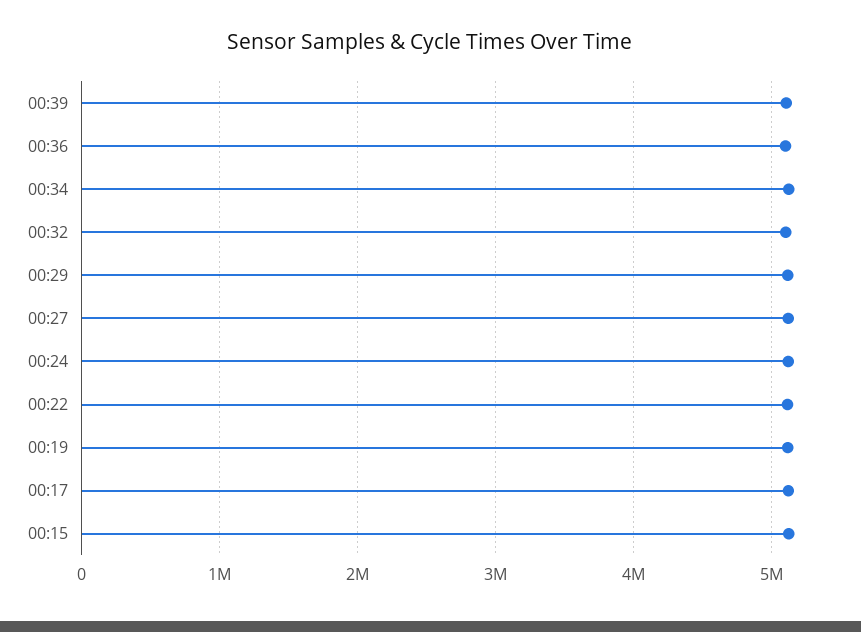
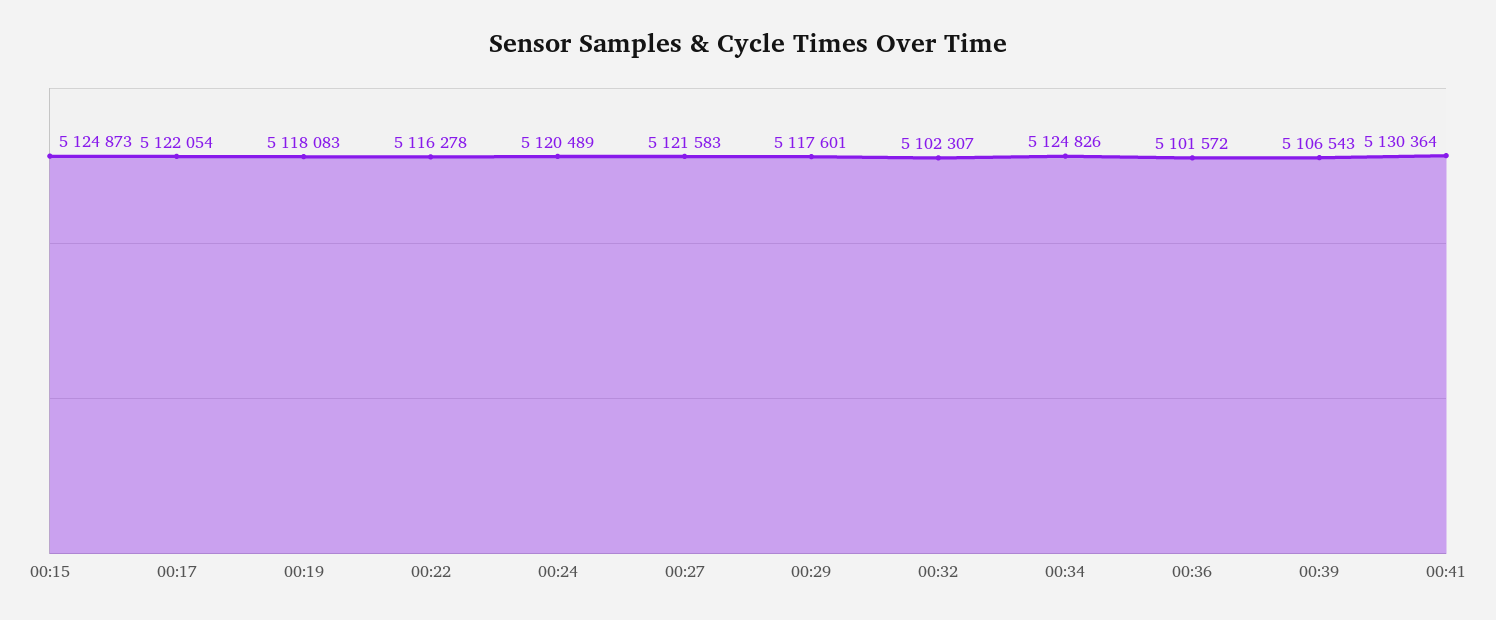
00:41: none -> 5130364

